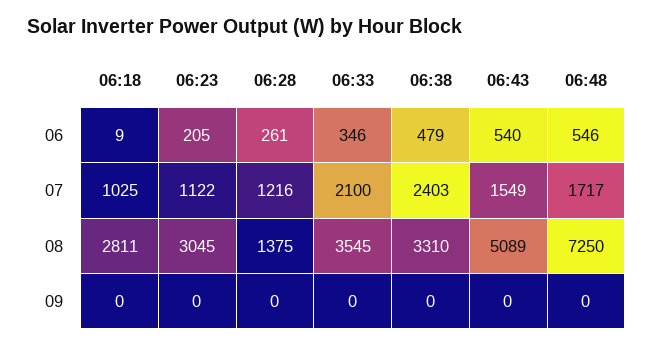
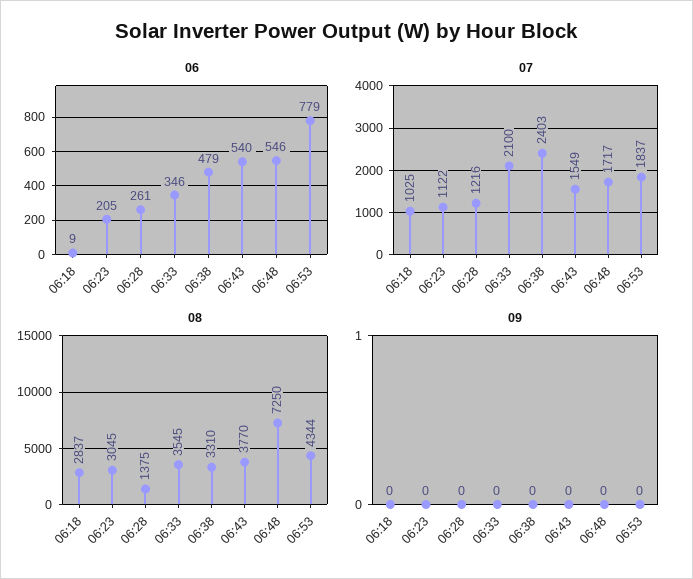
08, 06:18: 2811 -> 2837
08, 06:43: 5089 -> 3770
06, 06:53: none -> 779
07, 06:53: none -> 1837
08, 06:53: none -> 4344
09, 06:53: none -> 0

